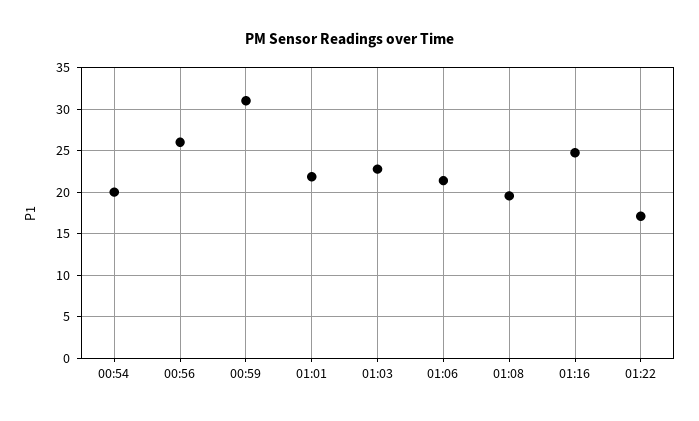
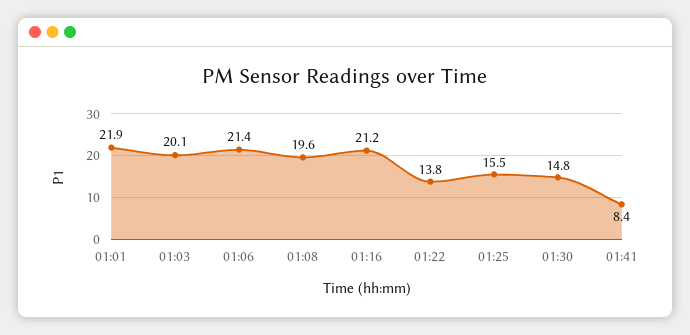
00:54: 20 -> none
00:56: 26 -> none
00:59: 31 -> none
01:03: 23 -> 20.1
01:16: 25 -> 21.2
01:22: 17 -> 13.8
01:25: none -> 15.5
01:30: none -> 14.8
01:41: none -> 8.4

